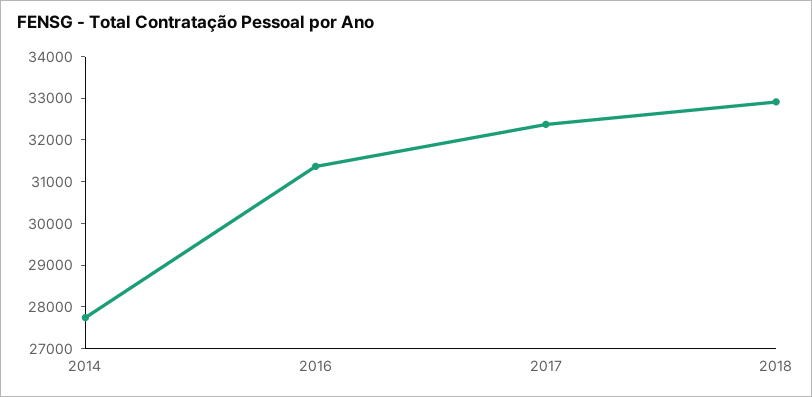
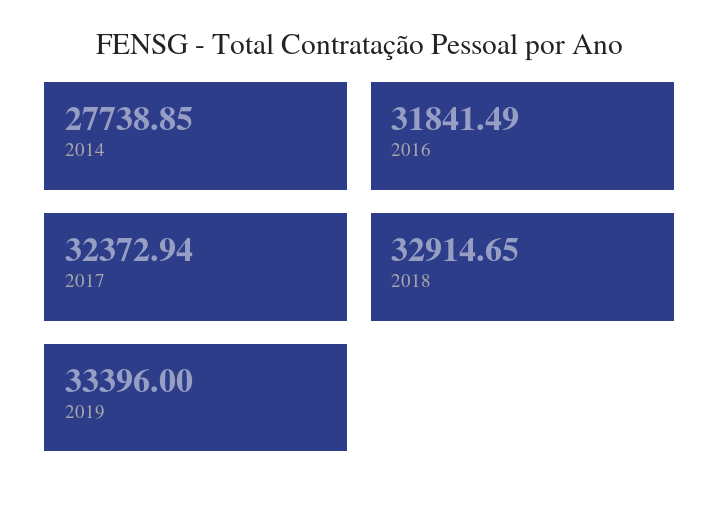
2016: 31400 -> 31841.49
2019: none -> 33396

